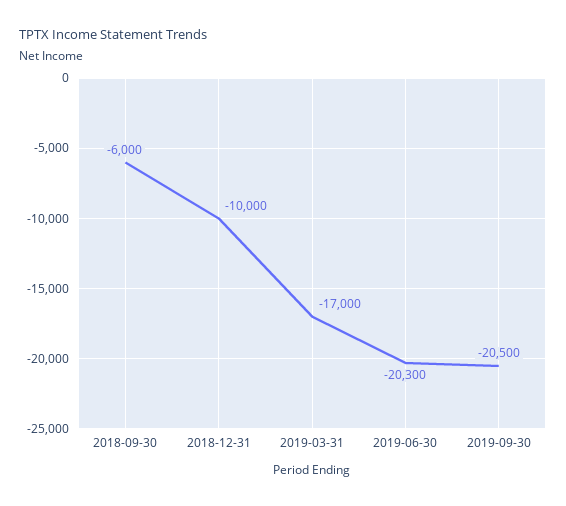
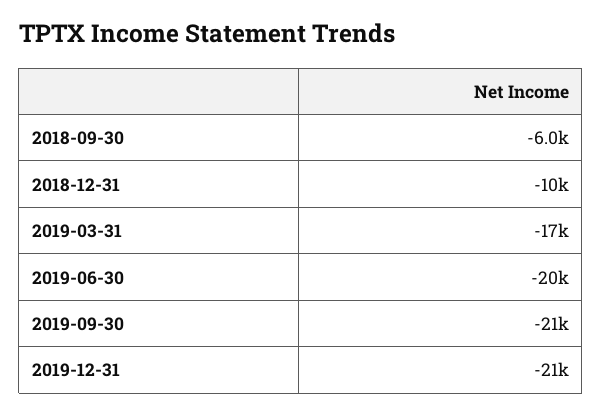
2019-12-31: none -> -21000

